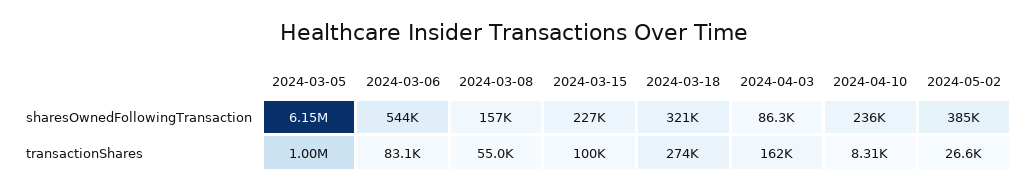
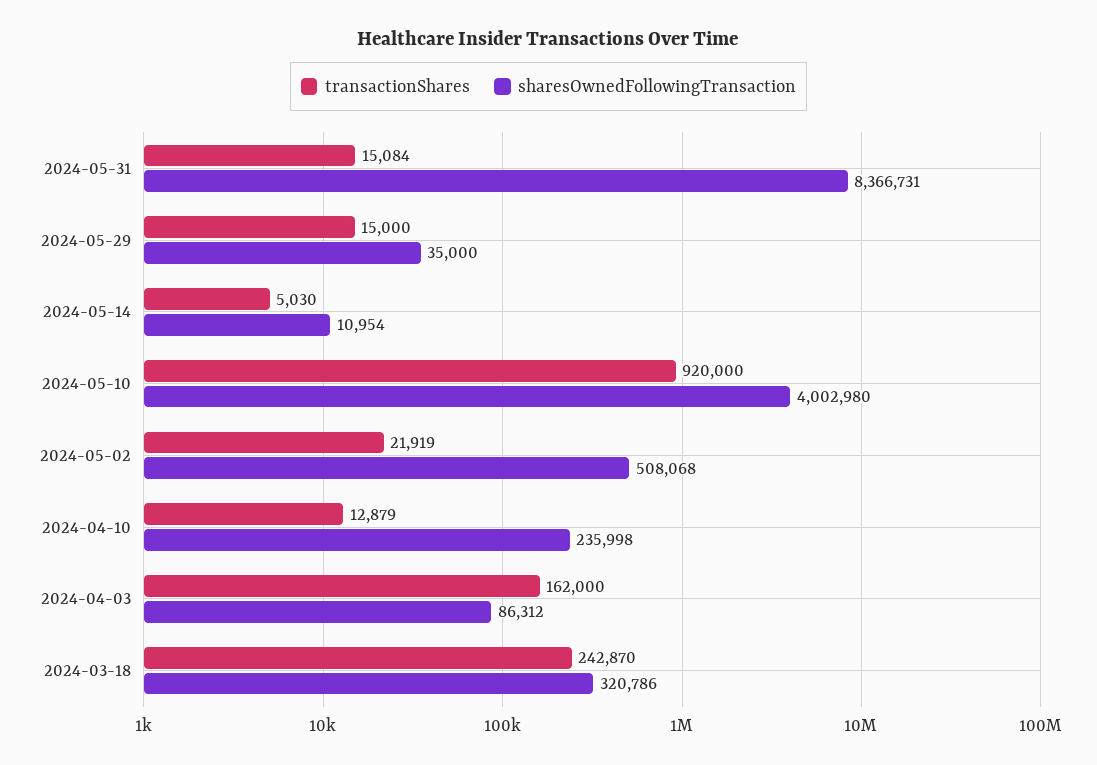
sharesOwnedFollowingTransaction, 2024-03-05: 6150000 -> none
sharesOwnedFollowingTransaction, 2024-03-06: 544000 -> none
sharesOwnedFollowingTransaction, 2024-03-08: 157000 -> none
sharesOwnedFollowingTransaction, 2024-03-15: 227000 -> none
sharesOwnedFollowingTransaction, 2024-05-02: 385000 -> 508068
transactionShares, 2024-03-05: 1000000 -> none
transactionShares, 2024-03-06: 83100 -> none
transactionShares, 2024-03-08: 55000 -> none
transactionShares, 2024-03-15: 100000 -> none
transactionShares, 2024-03-18: 274000 -> 242870
transactionShares, 2024-04-10: 8310 -> 12879
transactionShares, 2024-05-02: 26600 -> 21919
transactionShares, 2024-05-31: none -> 15084
sharesOwnedFollowingTransaction, 2024-05-31: none -> 8366731
transactionShares, 2024-05-29: none -> 15000
sharesOwnedFollowingTransaction, 2024-05-29: none -> 35000
transactionShares, 2024-05-14: none -> 5030
sharesOwnedFollowingTransaction, 2024-05-14: none -> 10954
transactionShares, 2024-05-10: none -> 920000
sharesOwnedFollowingTransaction, 2024-05-10: none -> 4002980

